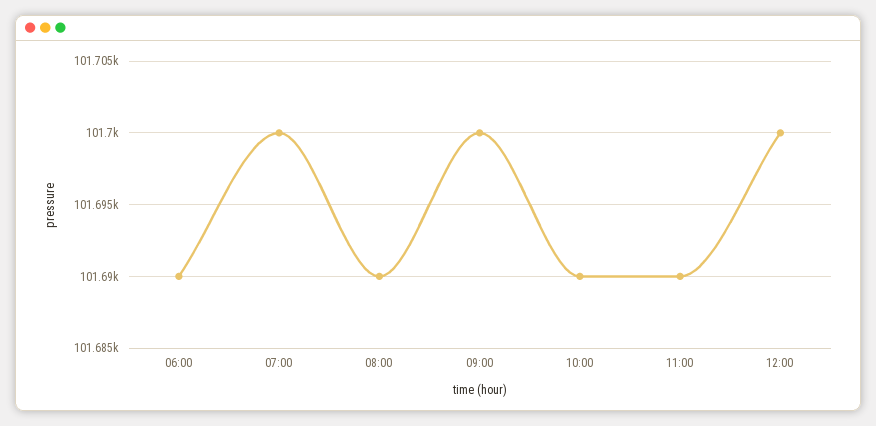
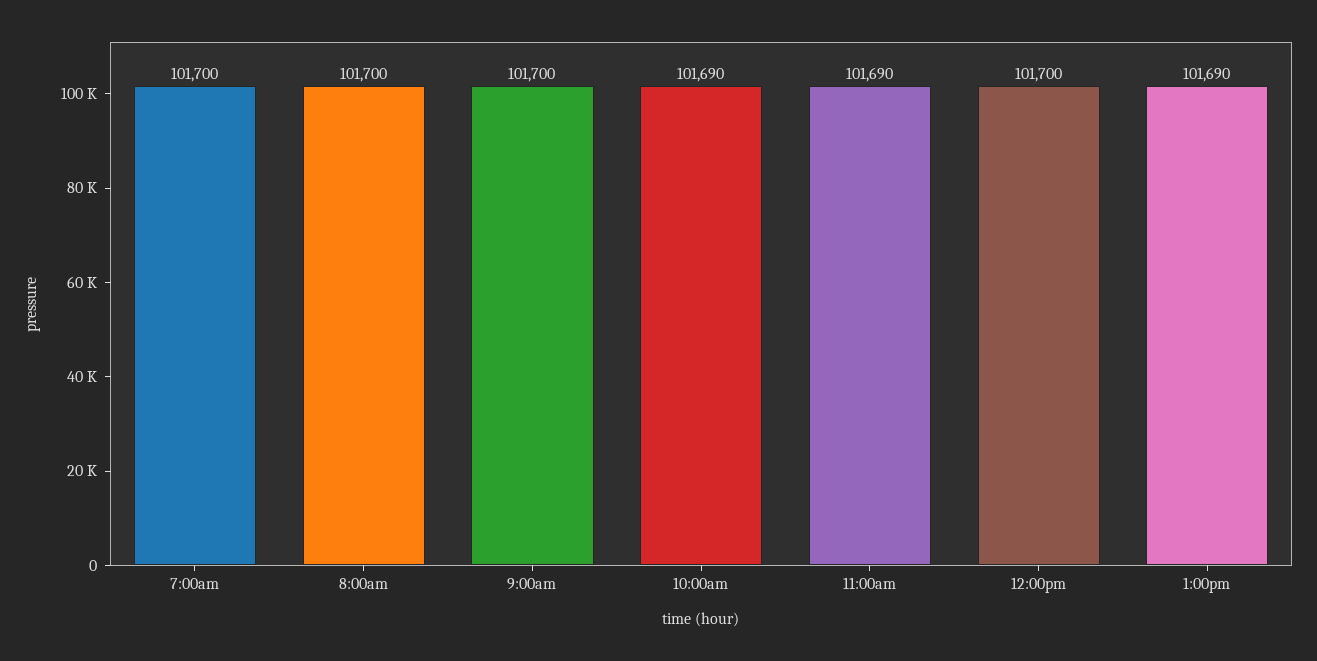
06:00: 101690 -> none
08:00: 101690 -> 101700
1:00pm: none -> 101690

